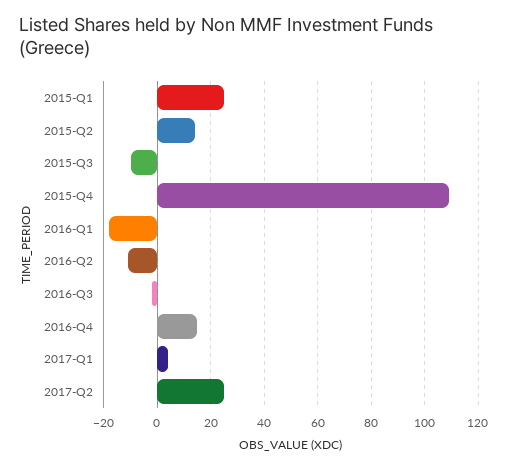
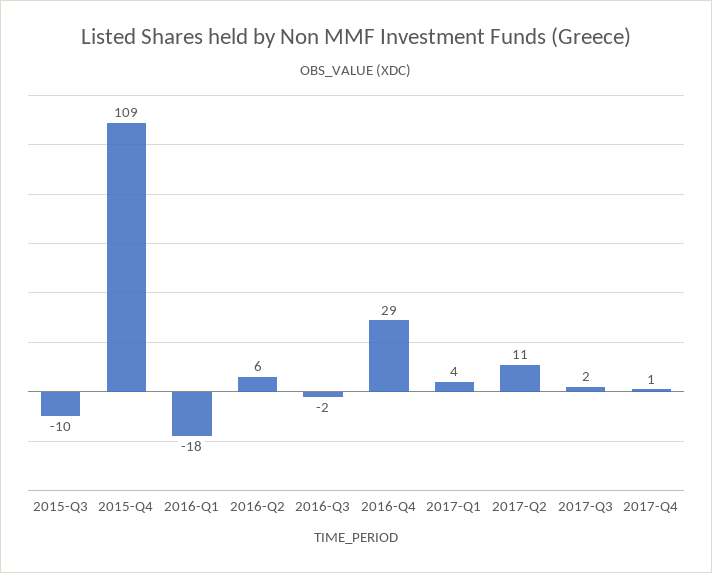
2015-Q1: 25 -> none
2015-Q2: 15 -> none
2016-Q2: -10 -> 6
2016-Q4: 15 -> 29
2017-Q2: 25 -> 11
2017-Q3: none -> 2
2017-Q4: none -> 1

